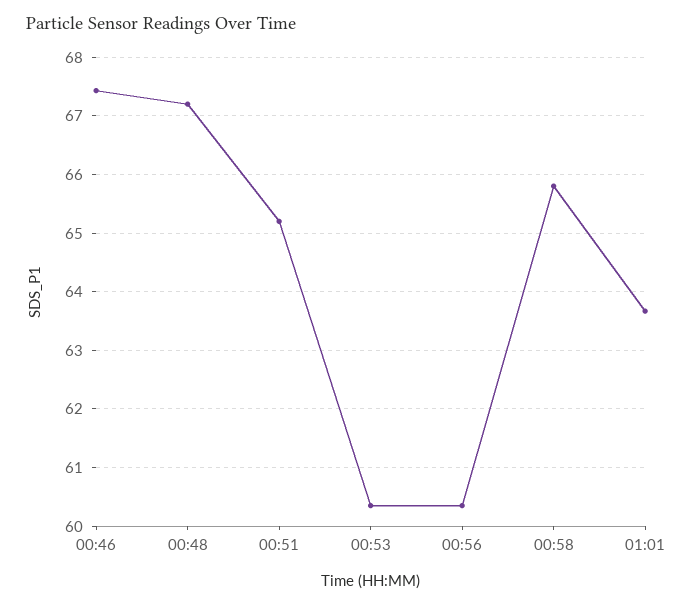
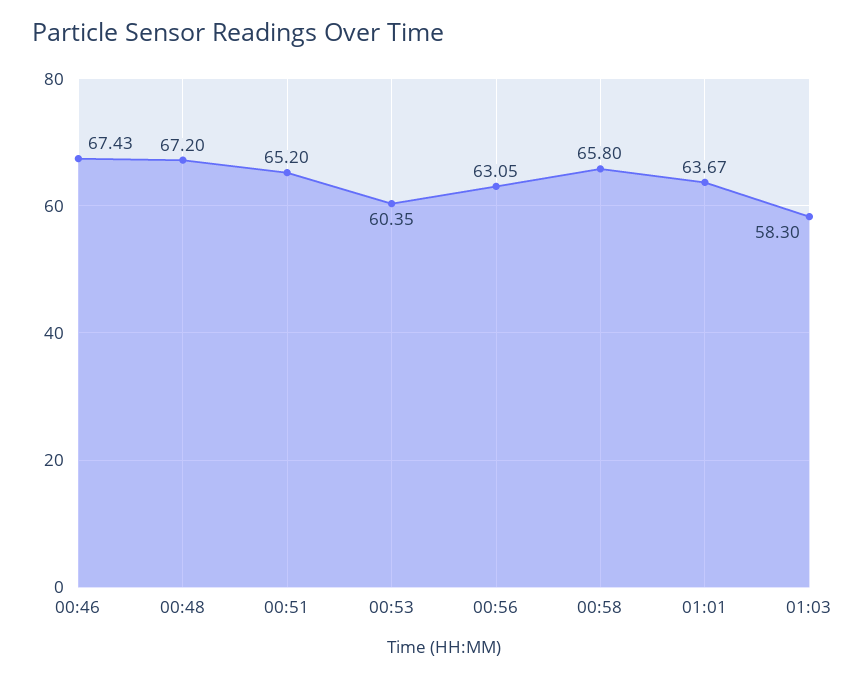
00:56: 60.4 -> 63.05
01:03: none -> 58.3

